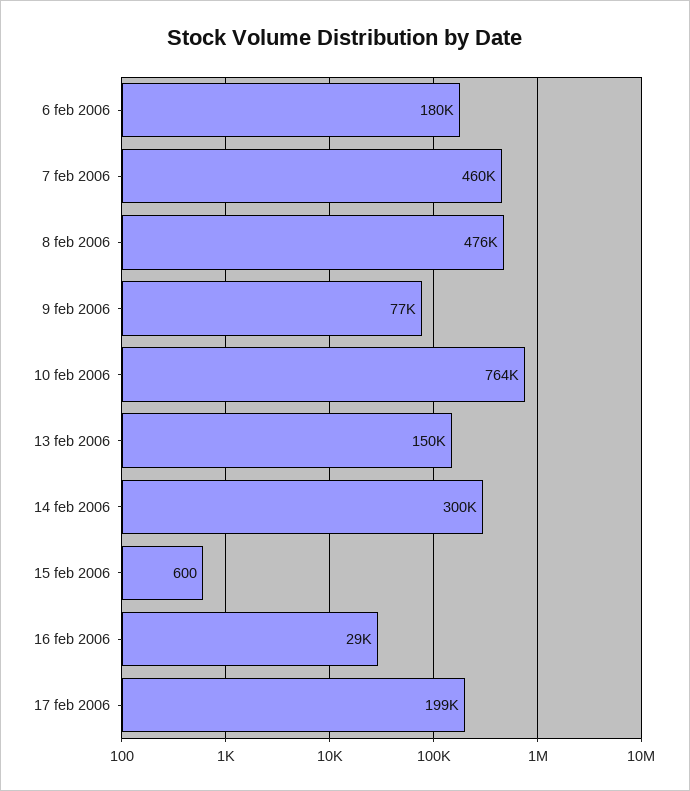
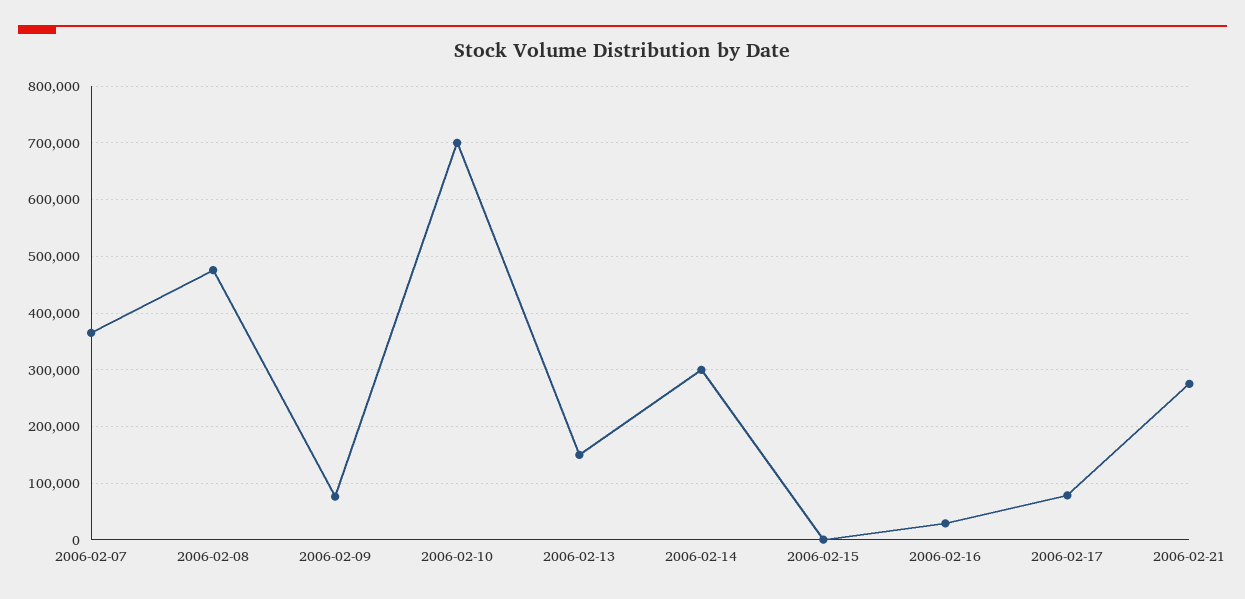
6 feb 2006: 180000 -> none
7 feb 2006: 460000 -> 360000
10 feb 2006: 764000 -> 700000
17 feb 2006: 199000 -> 80000
2006-02-21: none -> 280000

